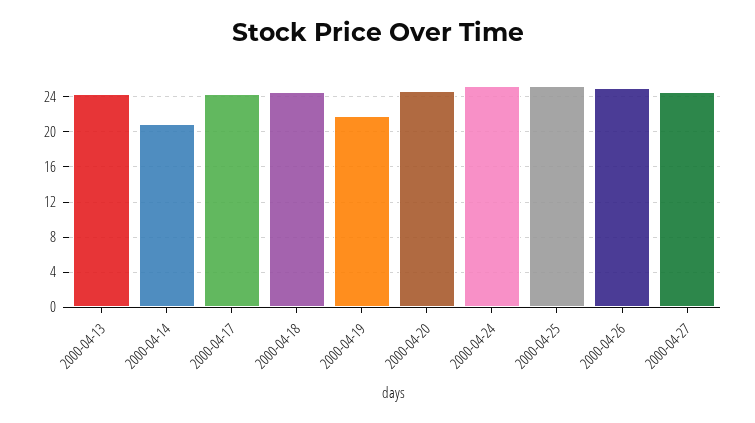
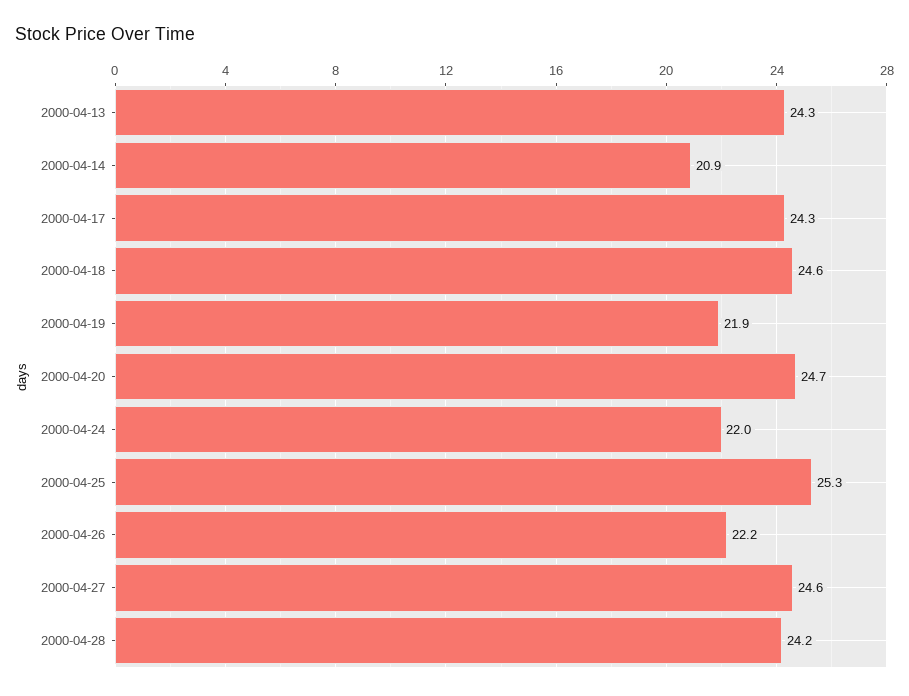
2000-04-24: 25 -> 22
2000-04-26: 25 -> 22.2
2000-04-28: none -> 24.2

